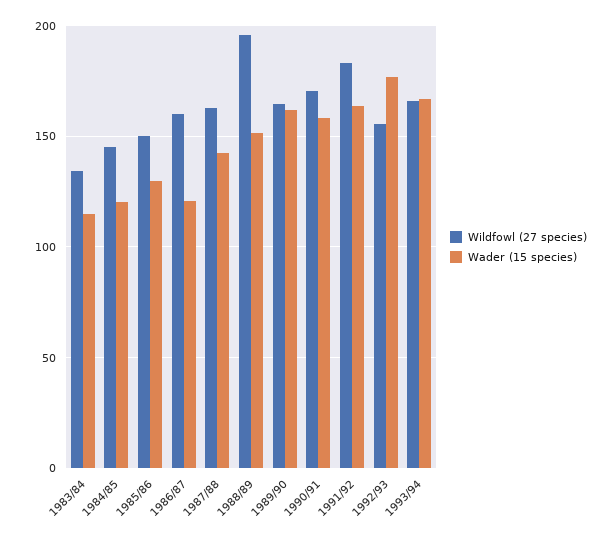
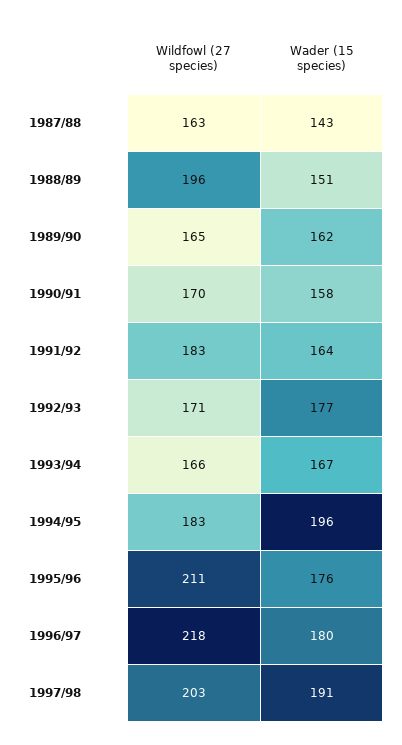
Wildfowl (27 species), 1983/84: 135 -> none
Wader (15 species), 1983/84: 115 -> none
Wildfowl (27 species), 1984/85: 145 -> none
Wader (15 species), 1984/85: 120 -> none
Wildfowl (27 species), 1985/86: 150 -> none
Wader (15 species), 1985/86: 130 -> none
Wildfowl (27 species), 1986/87: 160 -> none
Wader (15 species), 1986/87: 120 -> none
Wildfowl (27 species), 1992/93: 155 -> 171
Wildfowl (27 species), 1994/95: none -> 183
Wader (15 species), 1994/95: none -> 196
Wildfowl (27 species), 1995/96: none -> 211
Wader (15 species), 1995/96: none -> 176
Wildfowl (27 species), 1996/97: none -> 218
Wader (15 species), 1996/97: none -> 180
Wildfowl (27 species), 1997/98: none -> 203
Wader (15 species), 1997/98: none -> 191

